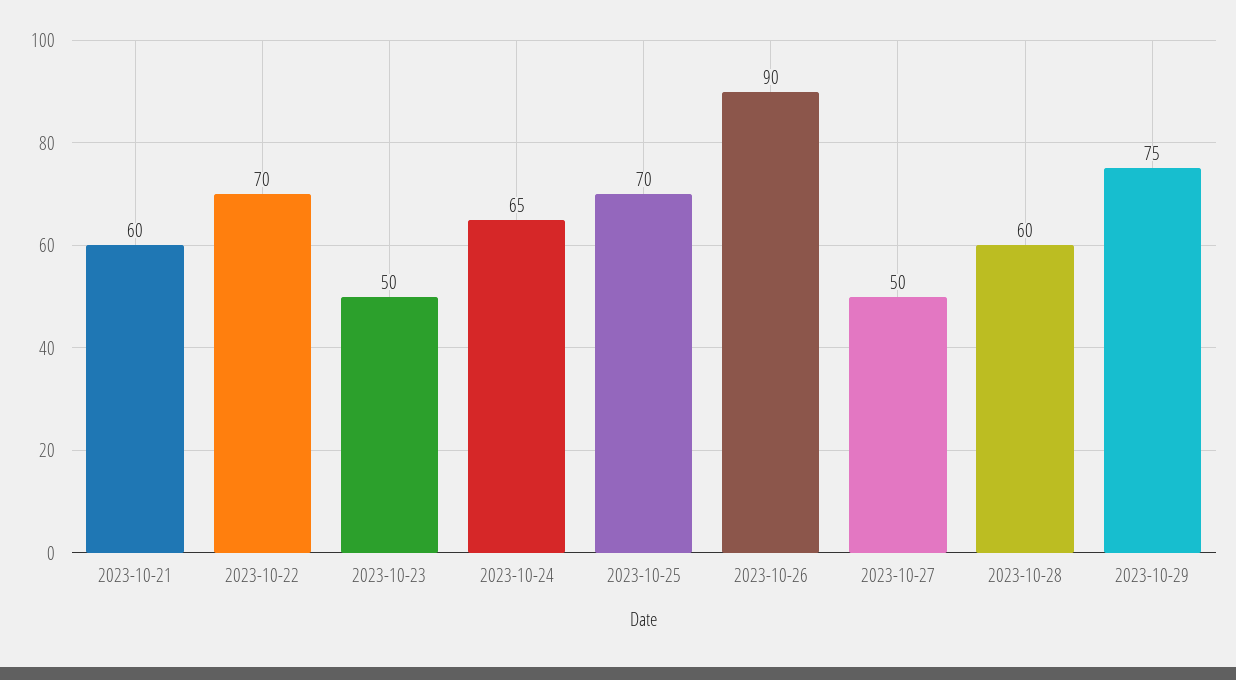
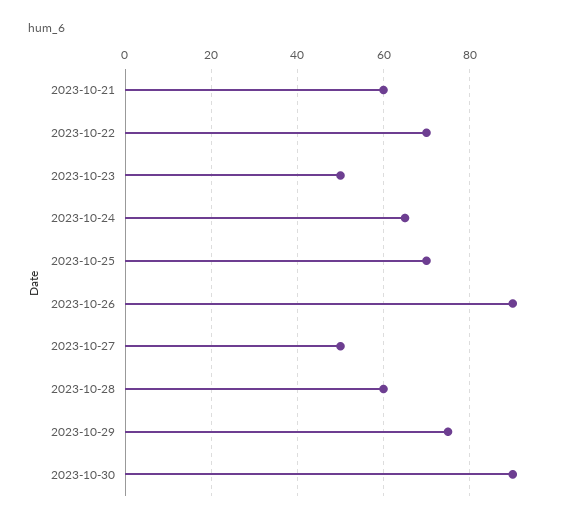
2023-10-30: none -> 90

